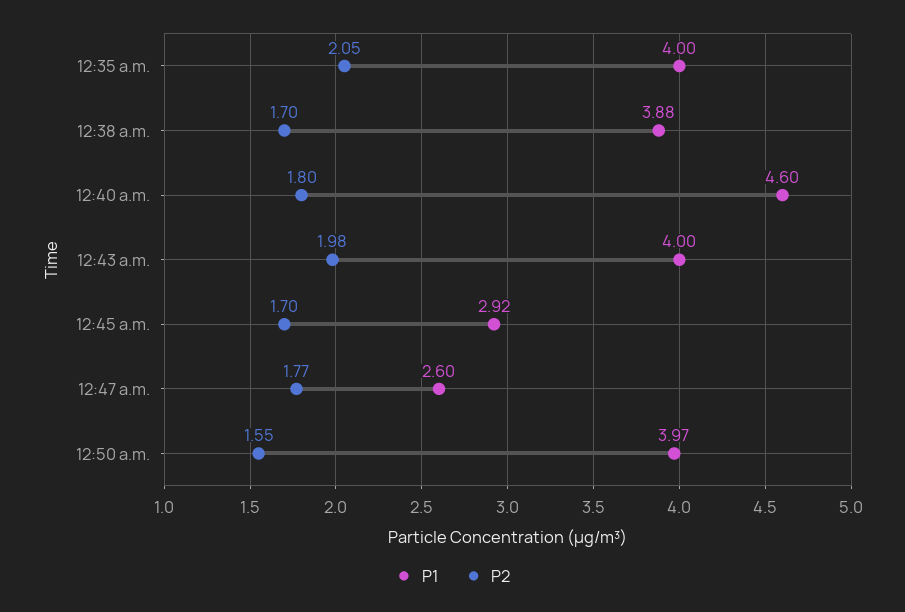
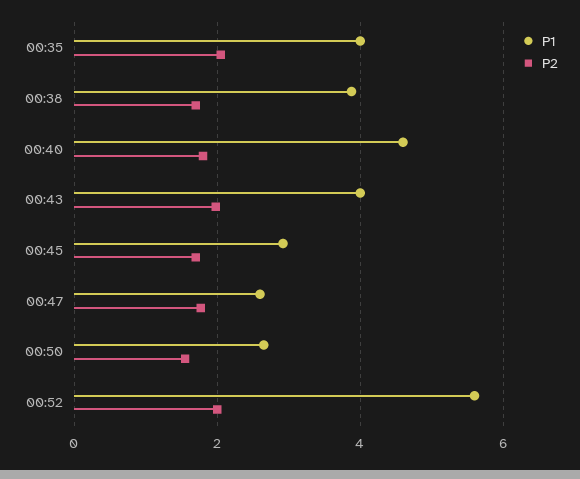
P1, 12:50 a.m.: 3.97 -> 2.6
P1, 00:52: none -> 5.6
P2, 00:52: none -> 2

